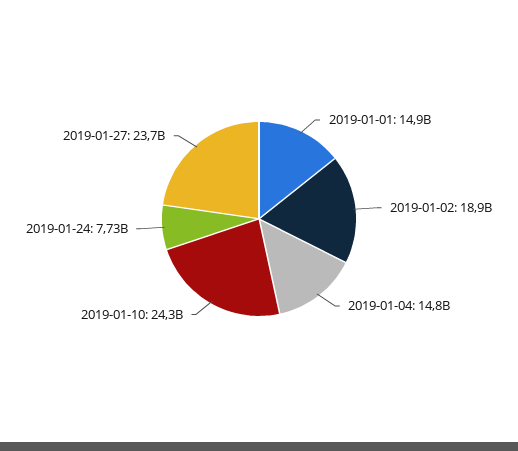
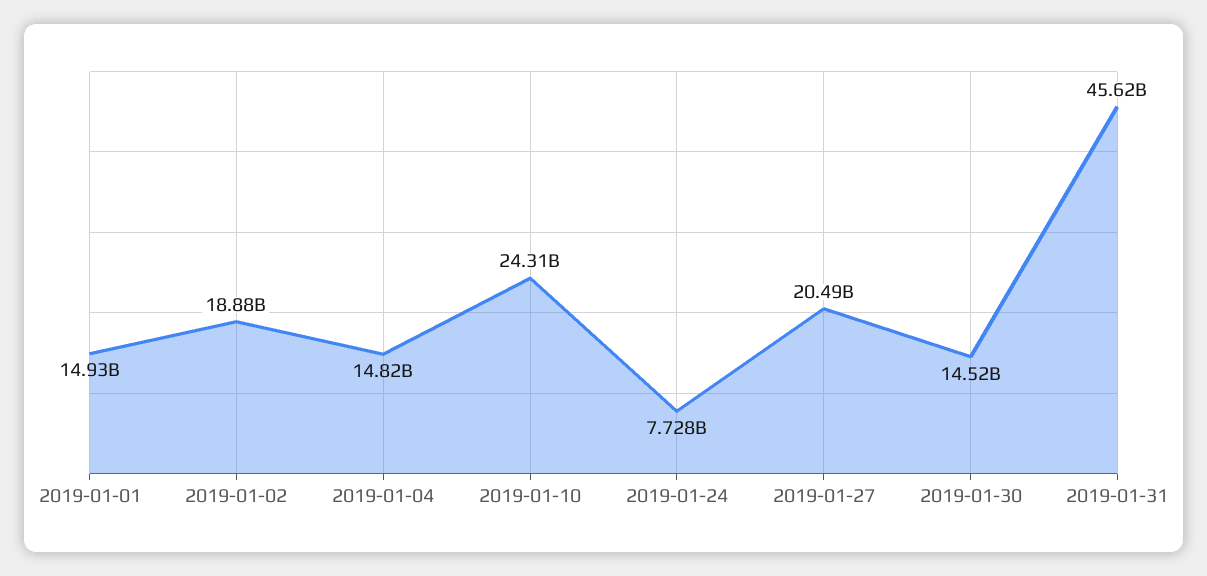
2019-01-27: 23700000000 -> 20490000000
2019-01-30: none -> 14520000000
2019-01-31: none -> 45620000000

